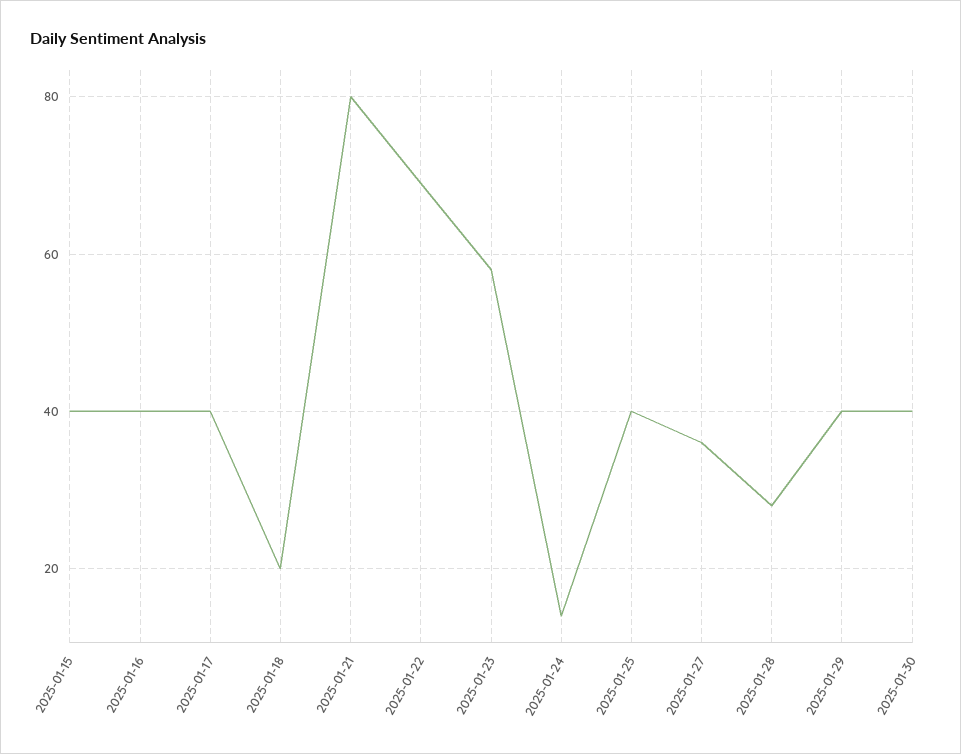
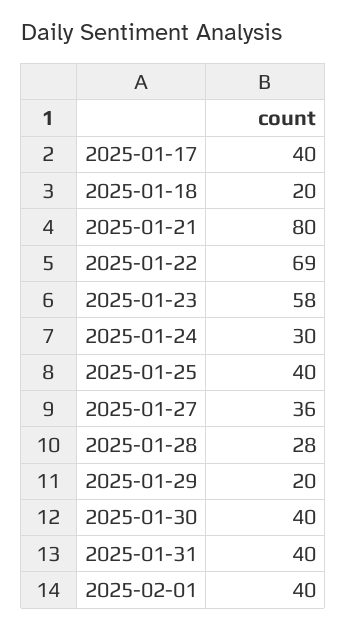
2025-01-15: 40 -> none
2025-01-16: 40 -> none
2025-01-24: 15 -> 30
2025-01-29: 40 -> 20
2025-01-31: none -> 40
2025-02-01: none -> 40

